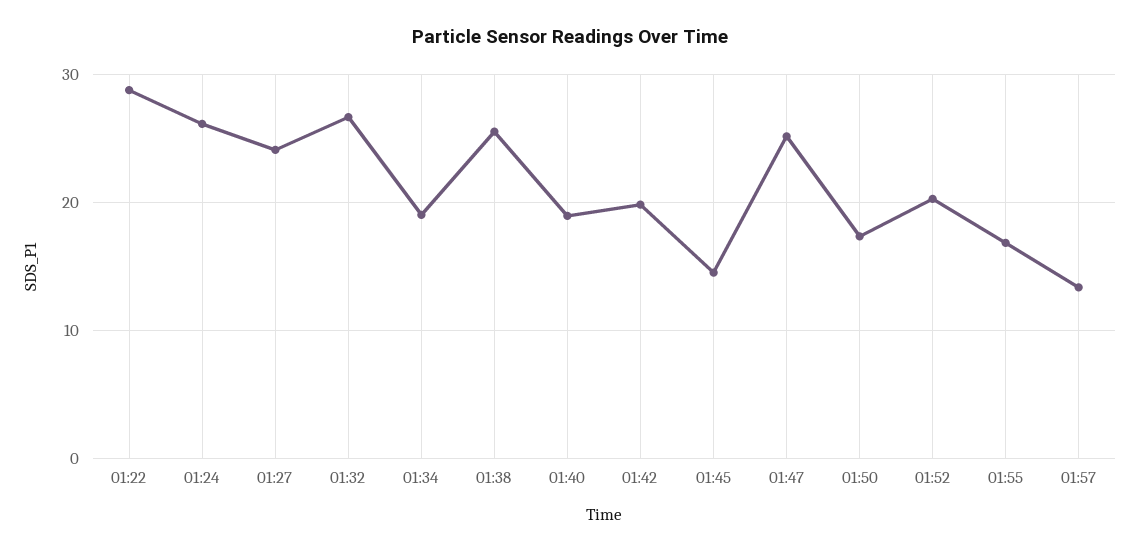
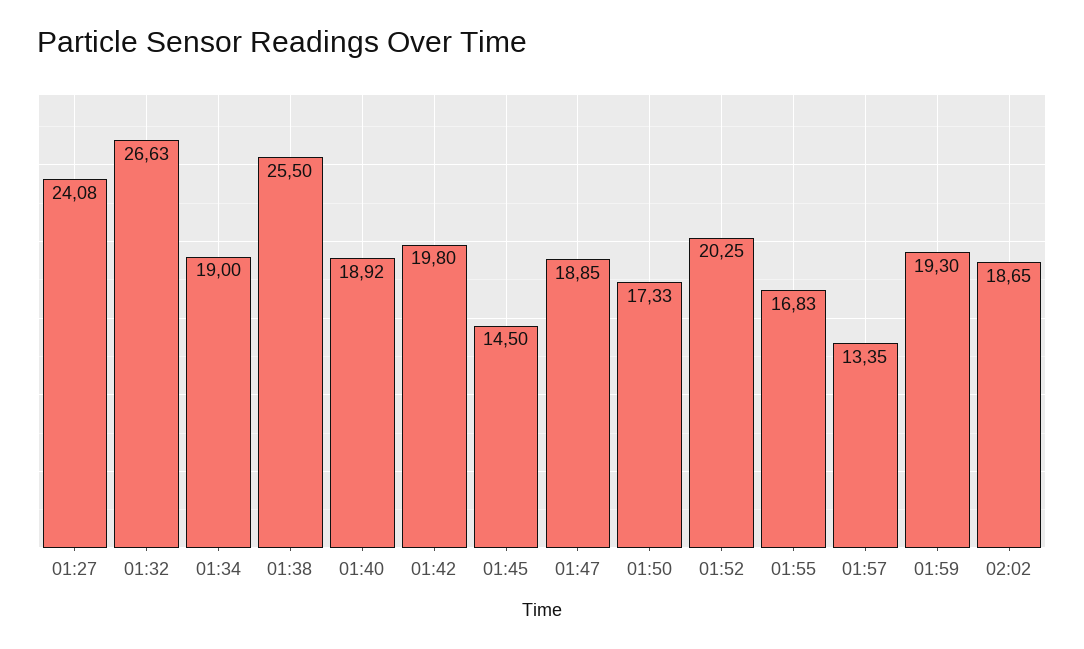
01:22: 29 -> none
01:24: 26 -> none
01:47: 25 -> 18.85
01:59: none -> 19.3
02:02: none -> 18.65

